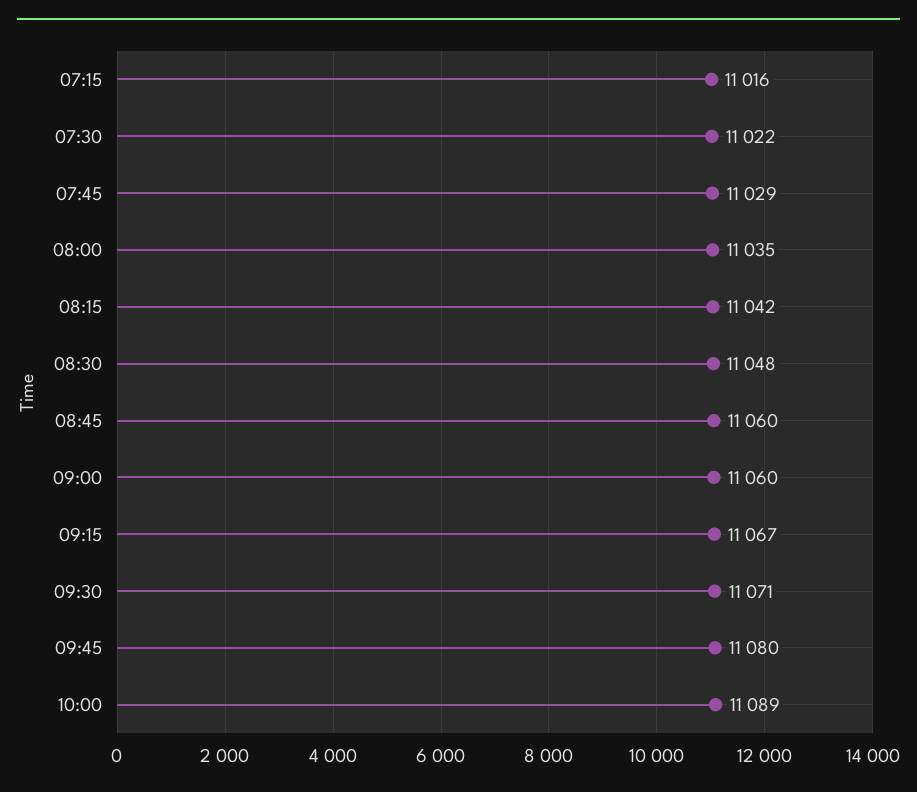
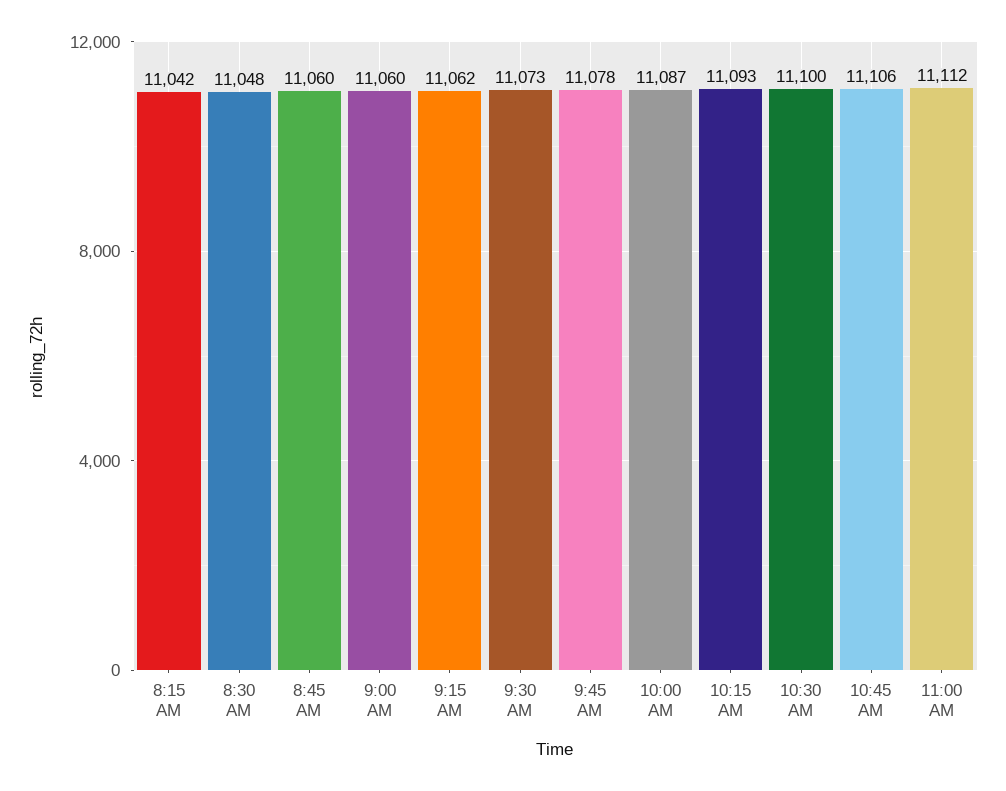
07:15: 11016 -> none
07:30: 11022 -> none
07:45: 11029 -> none
08:00: 11035 -> none
09:15: 11067 -> 11062
09:30: 11071 -> 11073
09:45: 11080 -> 11078
10:00: 11089 -> 11087
10:15 AM: none -> 11093
10:30 AM: none -> 11100
10:45 AM: none -> 11106
11:00 AM: none -> 11112

